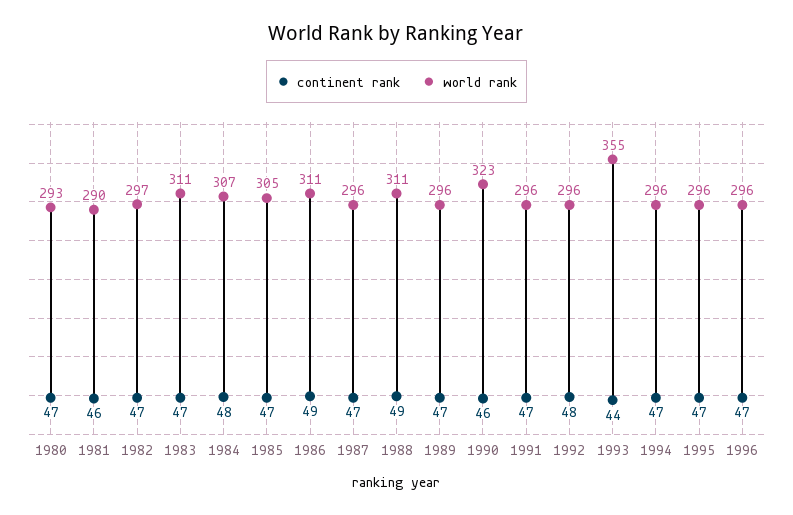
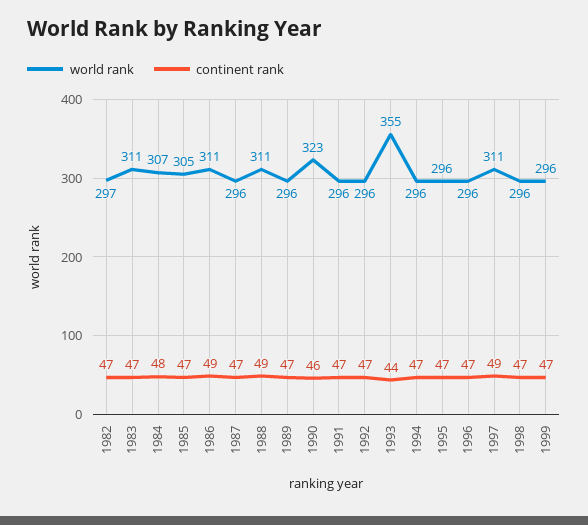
continent rank, 1980: 47 -> none
world rank, 1980: 293 -> none
continent rank, 1981: 46 -> none
world rank, 1981: 290 -> none
continent rank, 1992: 48 -> 47
world rank, 1997: none -> 311
continent rank, 1997: none -> 49
world rank, 1998: none -> 296
continent rank, 1998: none -> 47
world rank, 1999: none -> 296
continent rank, 1999: none -> 47

